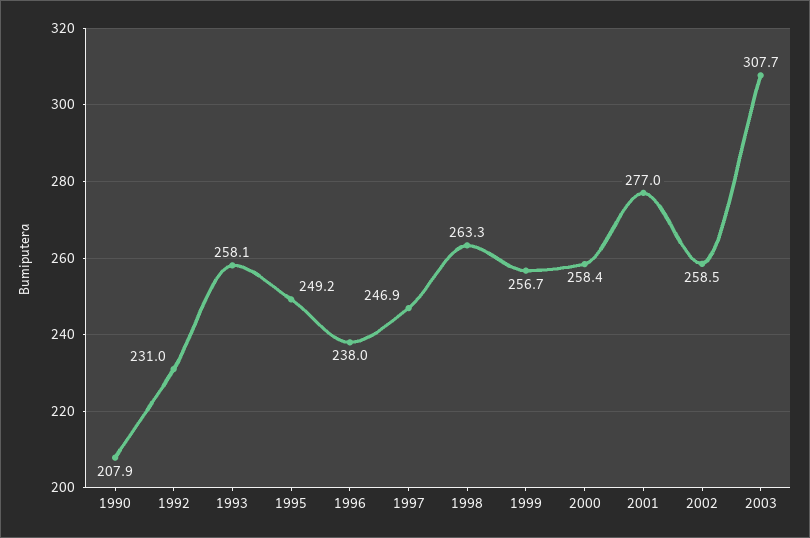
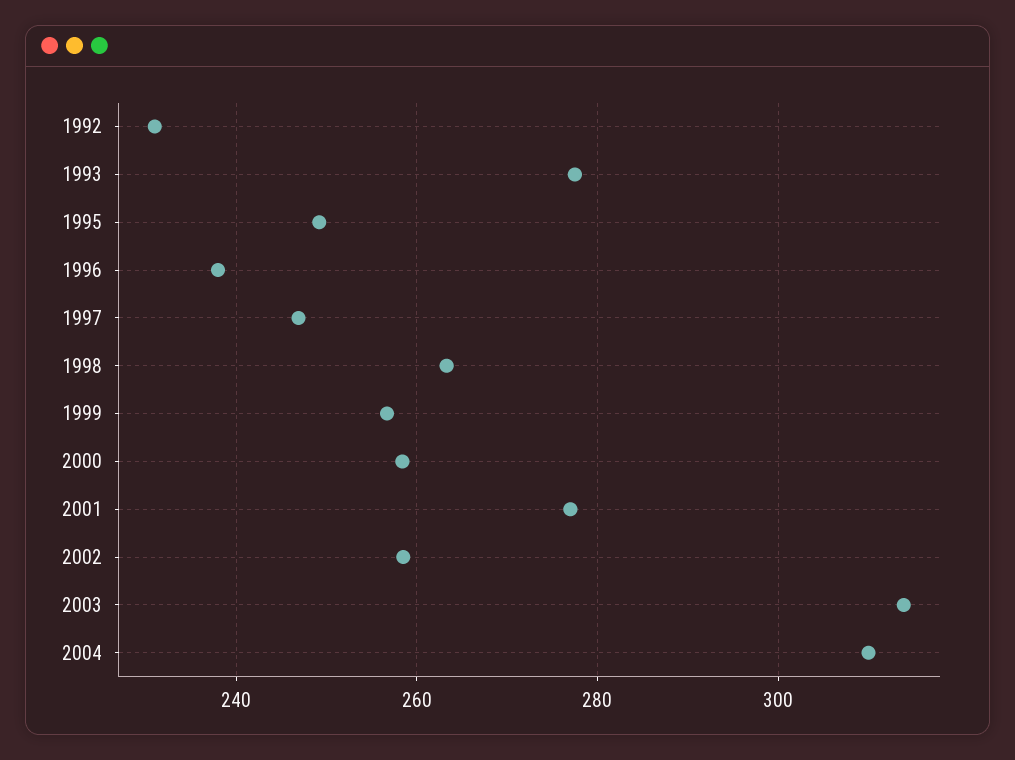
1990: 207.9 -> none
1993: 258.1 -> 278
2003: 307.7 -> 314
2004: none -> 310

